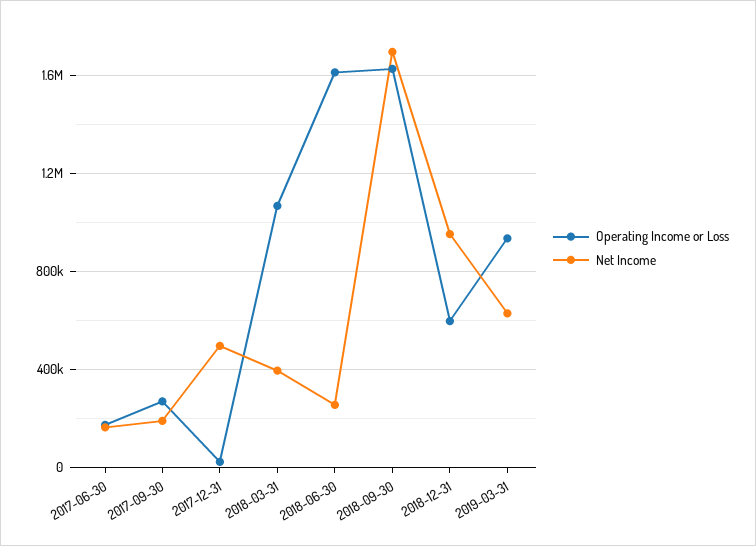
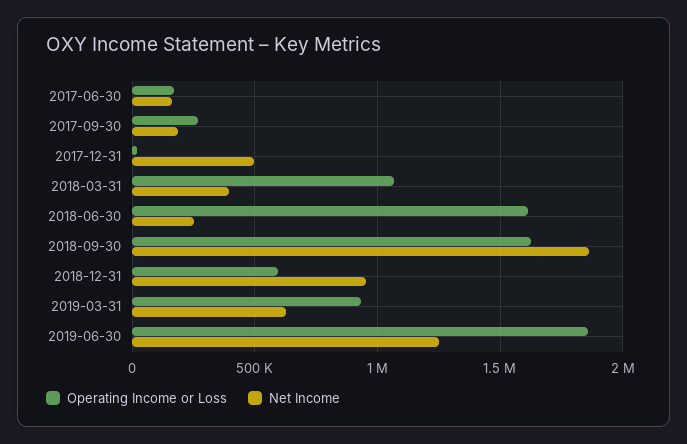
Net Income, 2018-09-30: 1700000 -> 1850000
Operating Income or Loss, 2019-06-30: none -> 1850000
Net Income, 2019-06-30: none -> 1250000

